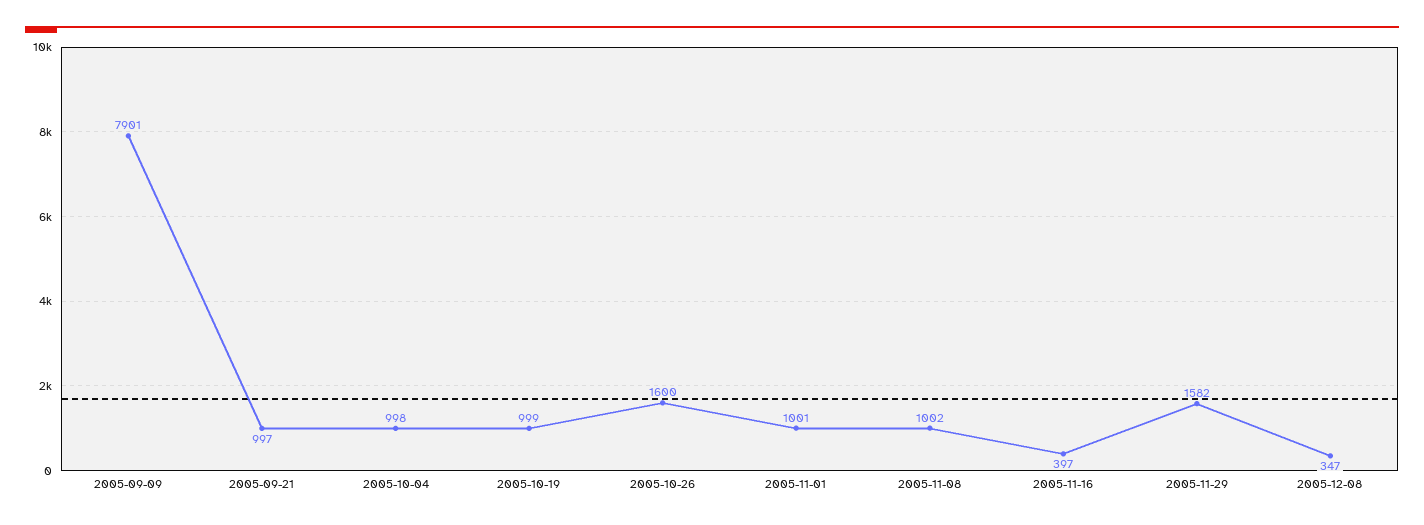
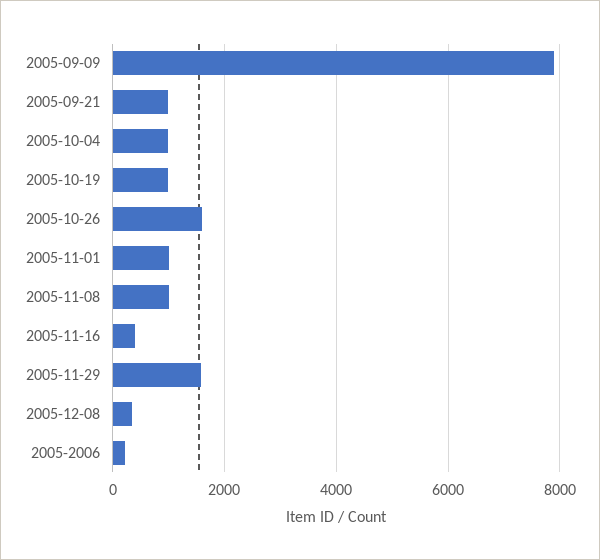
2005-2006: none -> 200

